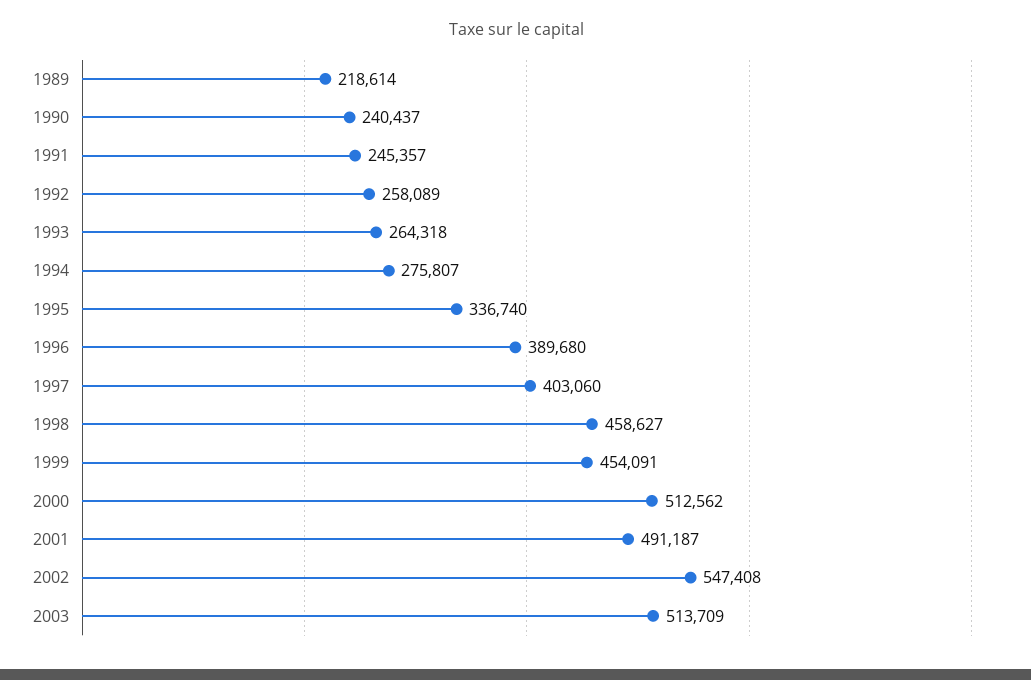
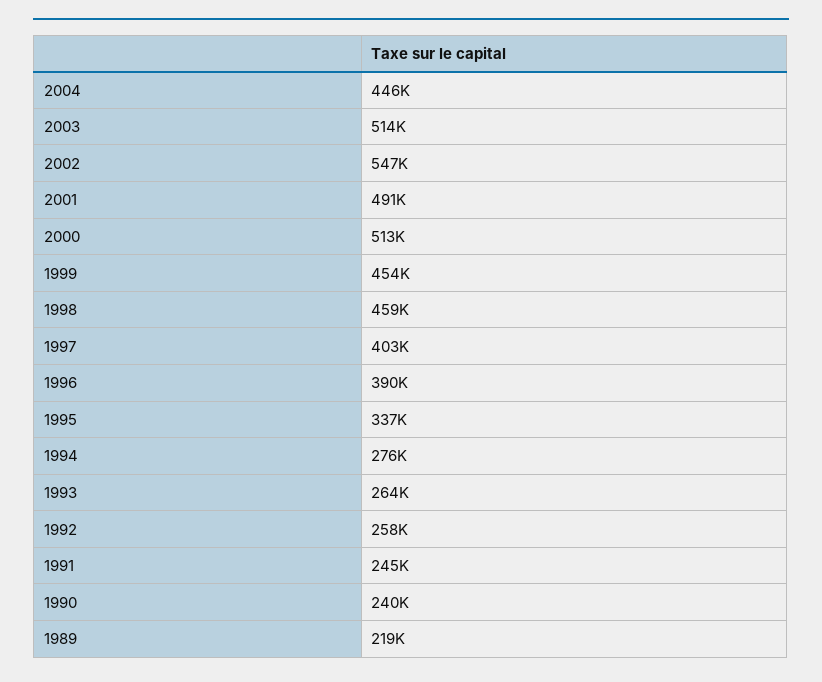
2004: none -> 446000

